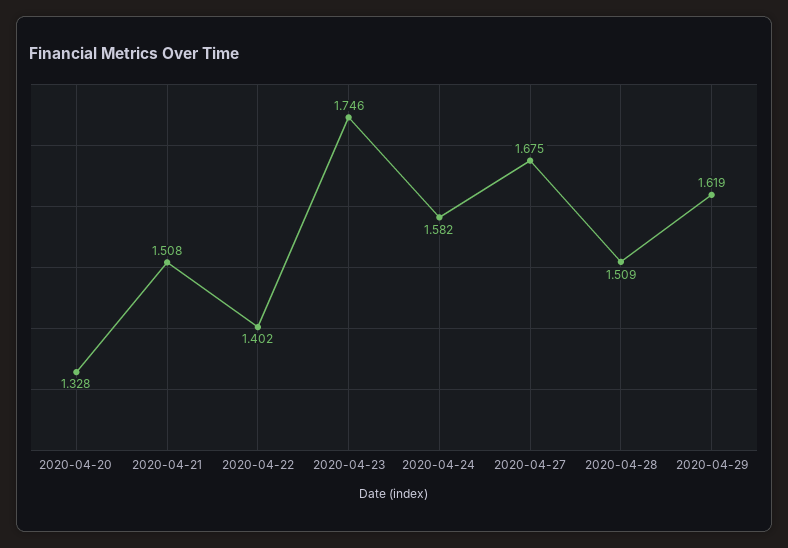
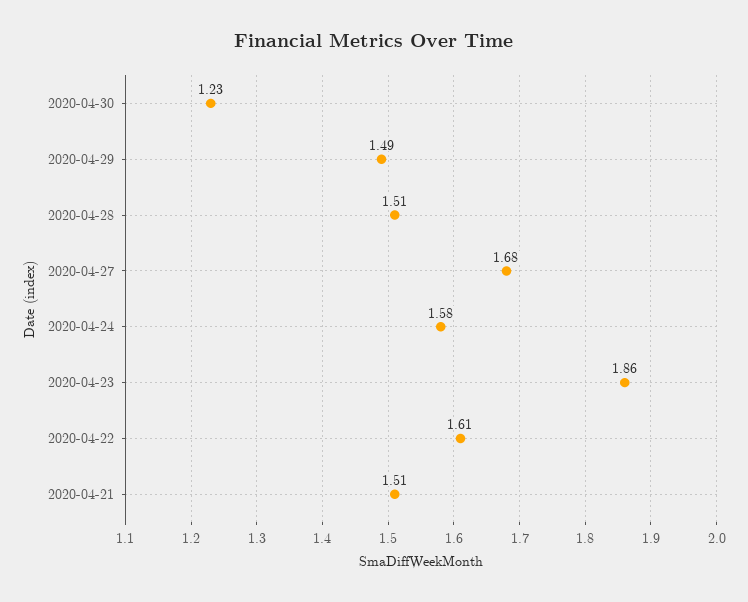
2020-04-20: 1.328 -> none
2020-04-22: 1.402 -> 1.61
2020-04-23: 1.746 -> 1.86
2020-04-29: 1.619 -> 1.49
2020-04-30: none -> 1.23

